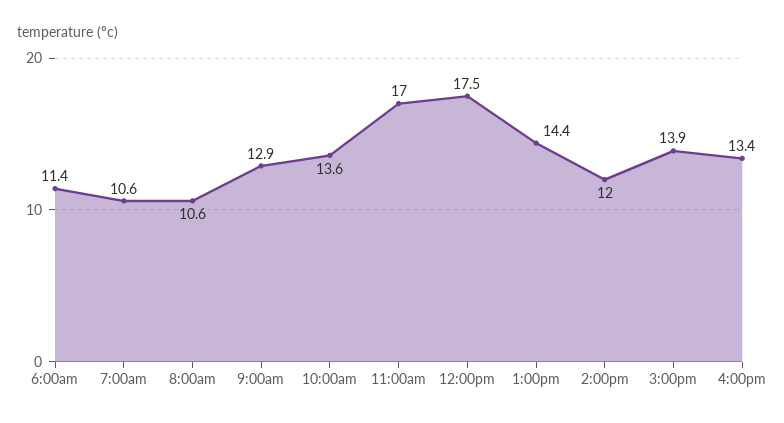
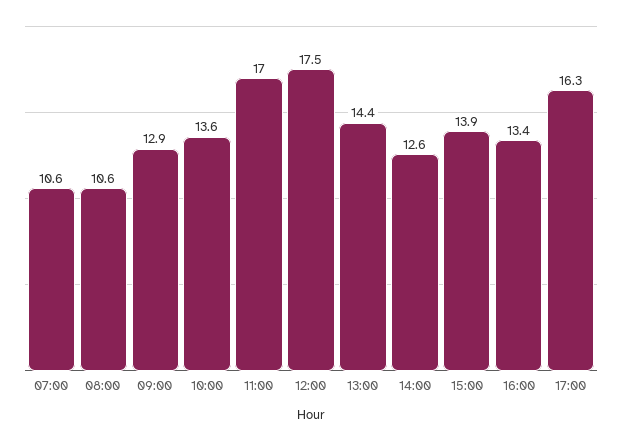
6:00am: 11.4 -> none
2:00pm: 12 -> 12.6
17:00: none -> 16.3

